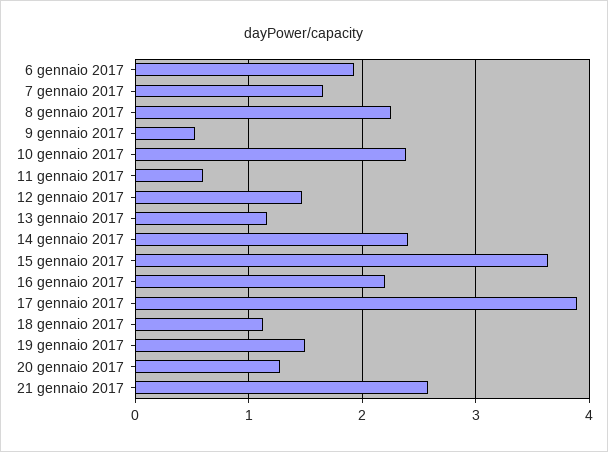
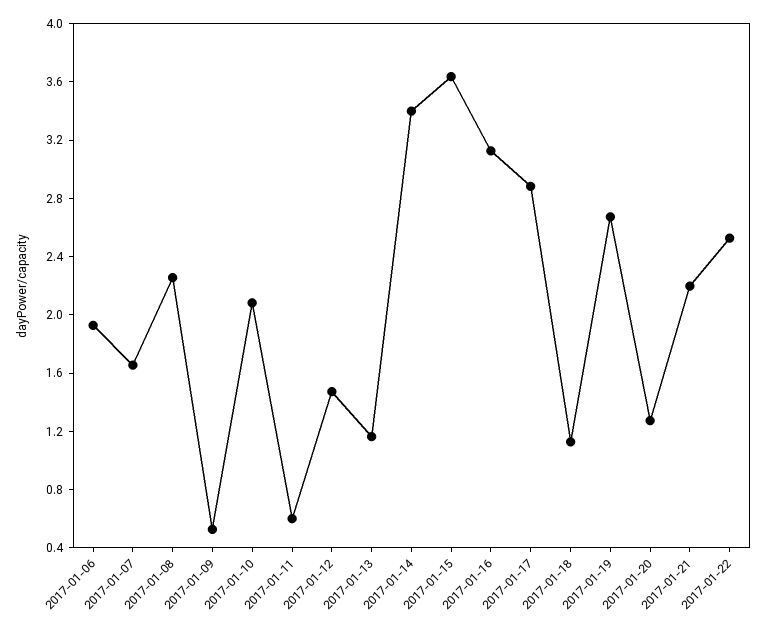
10 gennaio 2017: 2.4 -> 2.1
14 gennaio 2017: 2.4 -> 3.4
16 gennaio 2017: 2.2 -> 3.1
17 gennaio 2017: 3.9 -> 2.9
19 gennaio 2017: 1.5 -> 2.7
21 gennaio 2017: 2.6 -> 2.2
2017-01-22: none -> 2.5

